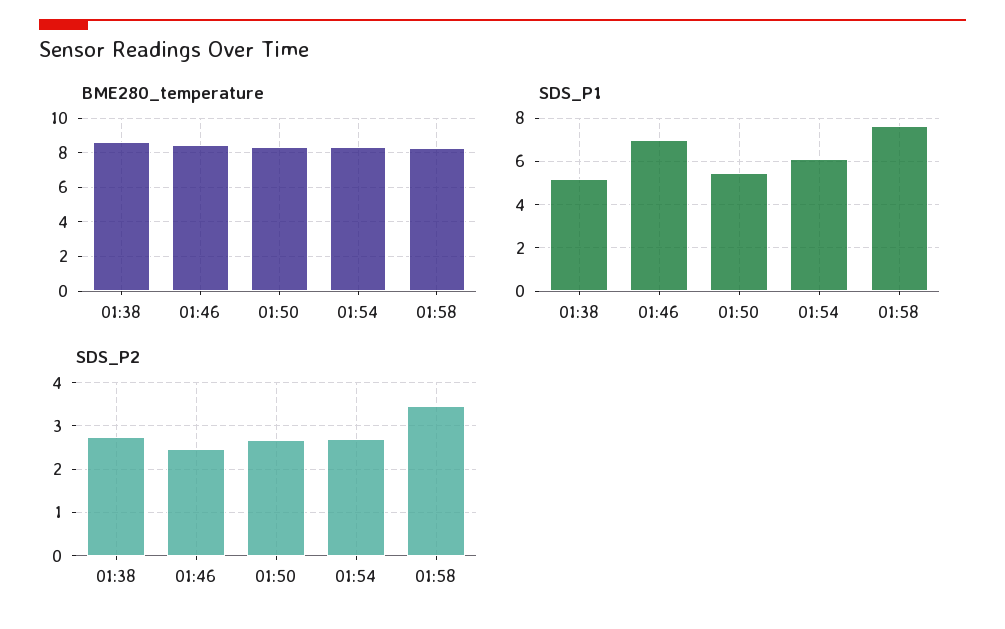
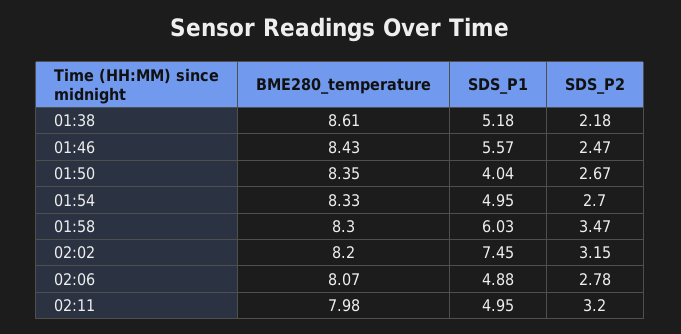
SDS_P1, 01:46: 7 -> 5.57
SDS_P1, 01:50: 5.5 -> 4.04
SDS_P1, 01:54: 6 -> 4.95
SDS_P1, 01:58: 7.5 -> 6.03
SDS_P2, 01:38: 2.8 -> 2.18
BME280_temperature, 02:02: none -> 8.2
SDS_P1, 02:02: none -> 7.45
SDS_P2, 02:02: none -> 3.15
BME280_temperature, 02:06: none -> 8.07
SDS_P1, 02:06: none -> 4.88
SDS_P2, 02:06: none -> 2.78
BME280_temperature, 02:11: none -> 7.98
SDS_P1, 02:11: none -> 4.95
SDS_P2, 02:11: none -> 3.2

